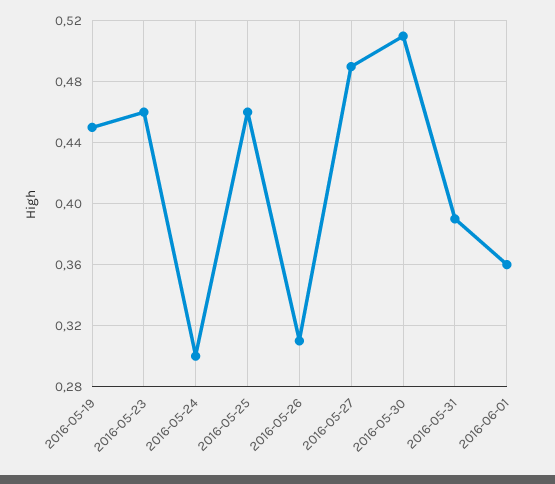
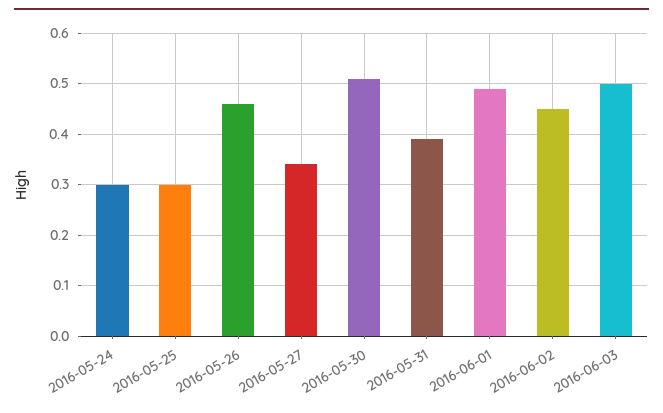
2016-05-19: 0.45 -> none
2016-05-23: 0.46 -> none
2016-05-25: 0.46 -> 0.3
2016-05-26: 0.31 -> 0.45
2016-05-27: 0.49 -> 0.35
2016-06-01: 0.36 -> 0.5
2016-06-02: none -> 0.45
2016-06-03: none -> 0.5

